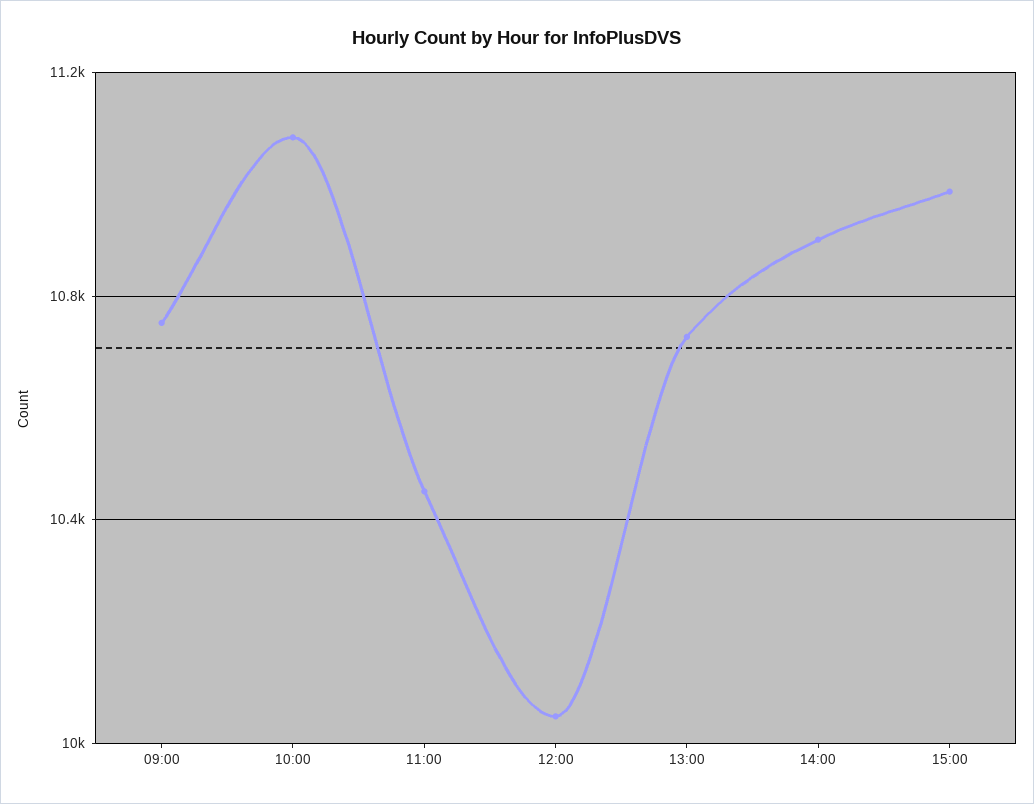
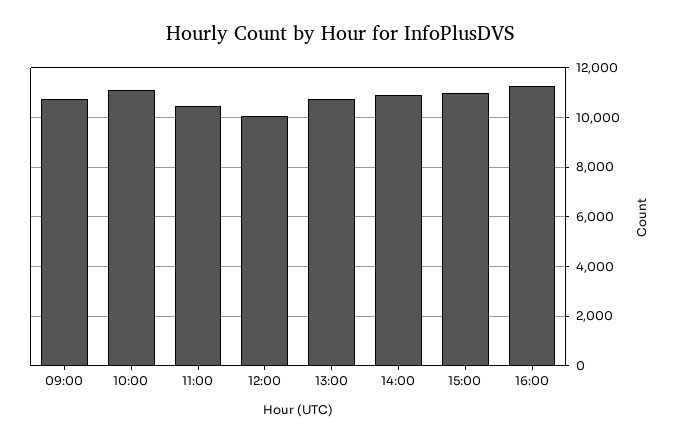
16:00: none -> 11250

